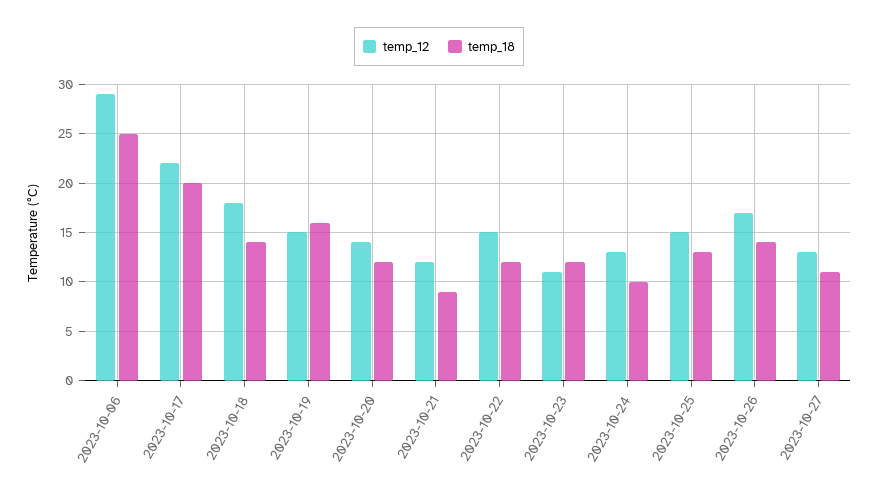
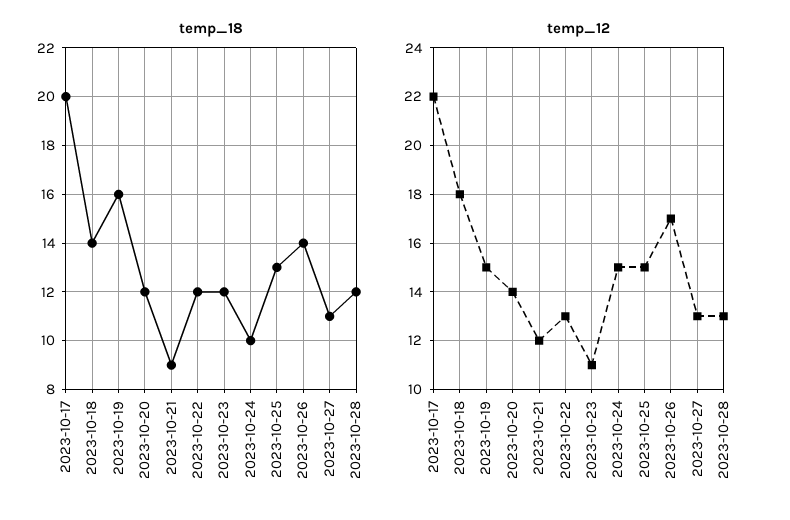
temp_12, 2023-10-06: 29 -> none
temp_18, 2023-10-06: 25 -> none
temp_12, 2023-10-22: 15 -> 13
temp_12, 2023-10-24: 13 -> 15
temp_18, 2023-10-28: none -> 12
temp_12, 2023-10-28: none -> 13

